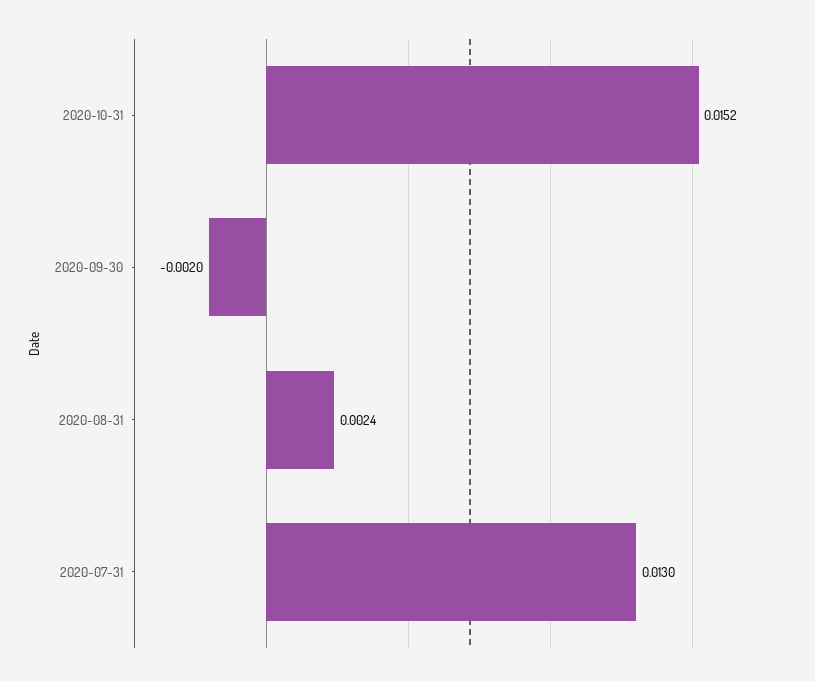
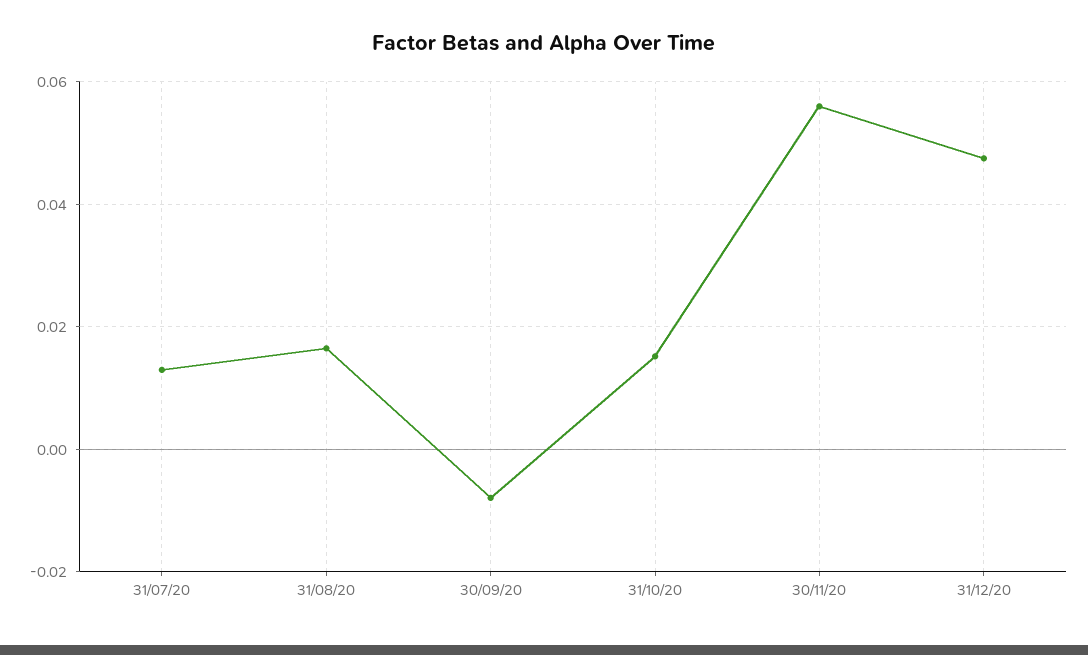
2020-09-30: -0.002 -> -0.008
2020-08-31: 0.0024 -> 0.016
30/11/20: none -> 0.056
31/12/20: none -> 0.048

